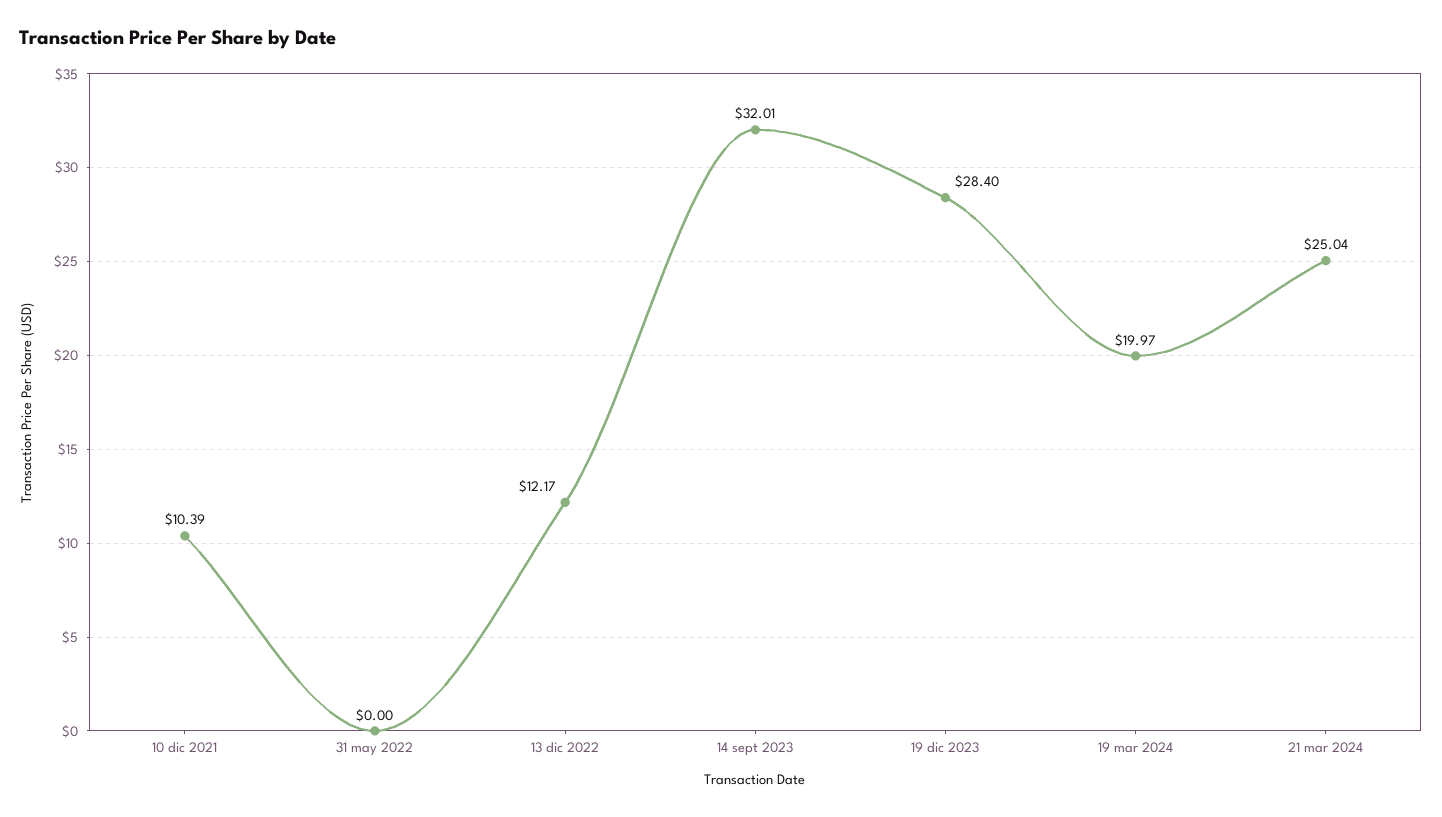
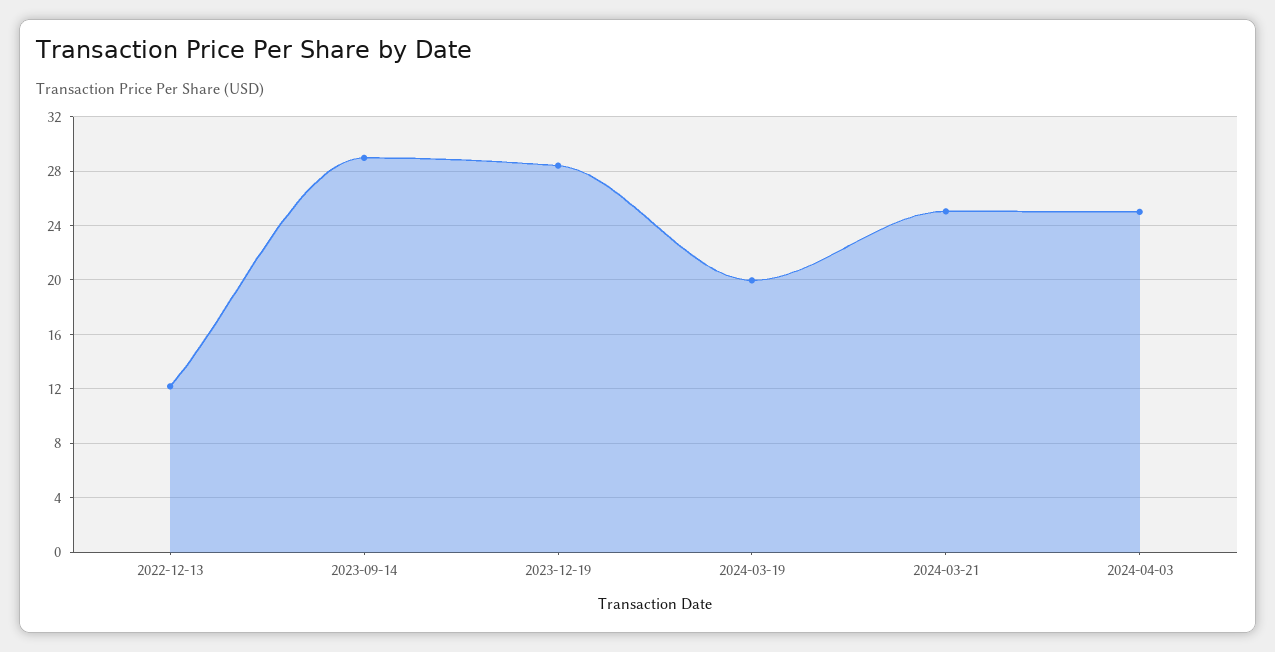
10 dic 2021: 10.39 -> none
31 may 2022: 0 -> none
14 sept 2023: 32.01 -> 29
2024-04-03: none -> 25

